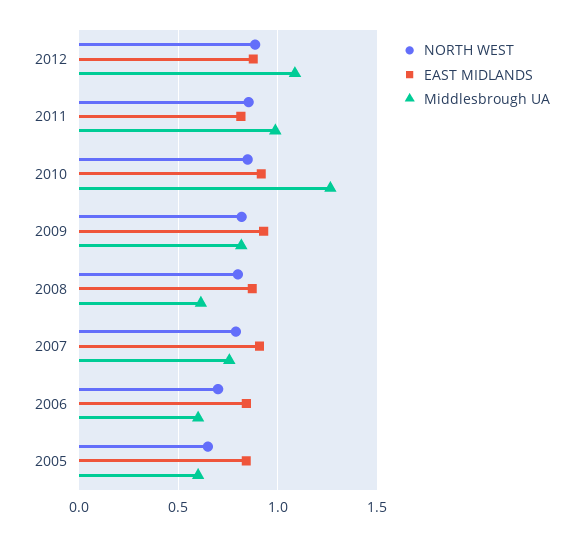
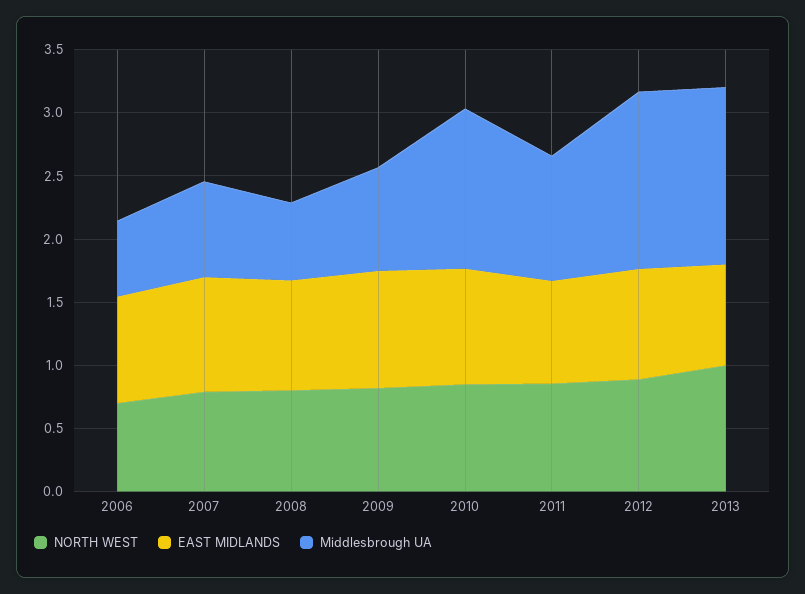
Middlesbrough UA, 2012: 1.1 -> 1.4
NORTH WEST, 2005: 0.65 -> none
EAST MIDLANDS, 2005: 0.85 -> none
Middlesbrough UA, 2005: 0.6 -> none
NORTH WEST, 2013: none -> 1
EAST MIDLANDS, 2013: none -> 0.8
Middlesbrough UA, 2013: none -> 1.4

